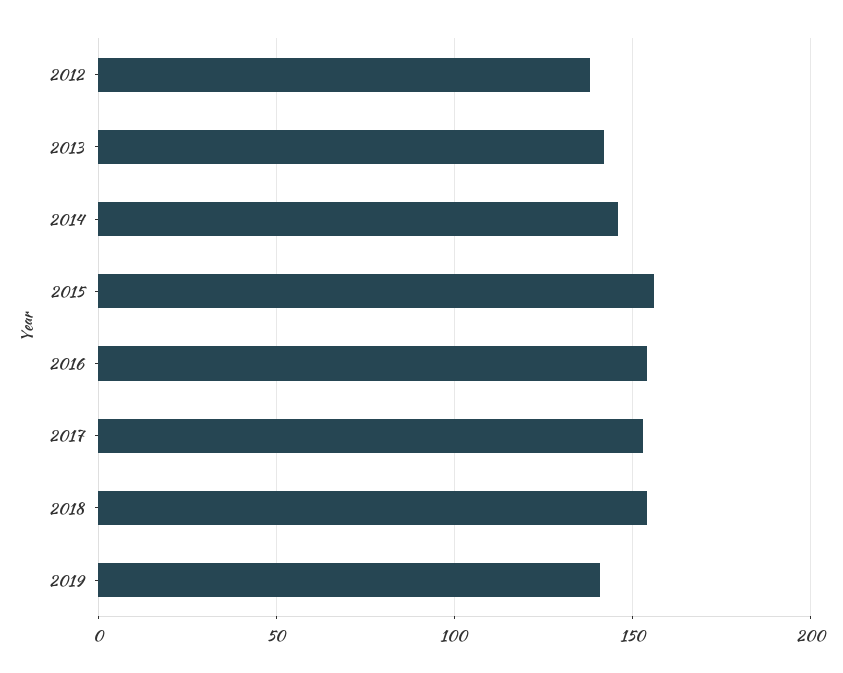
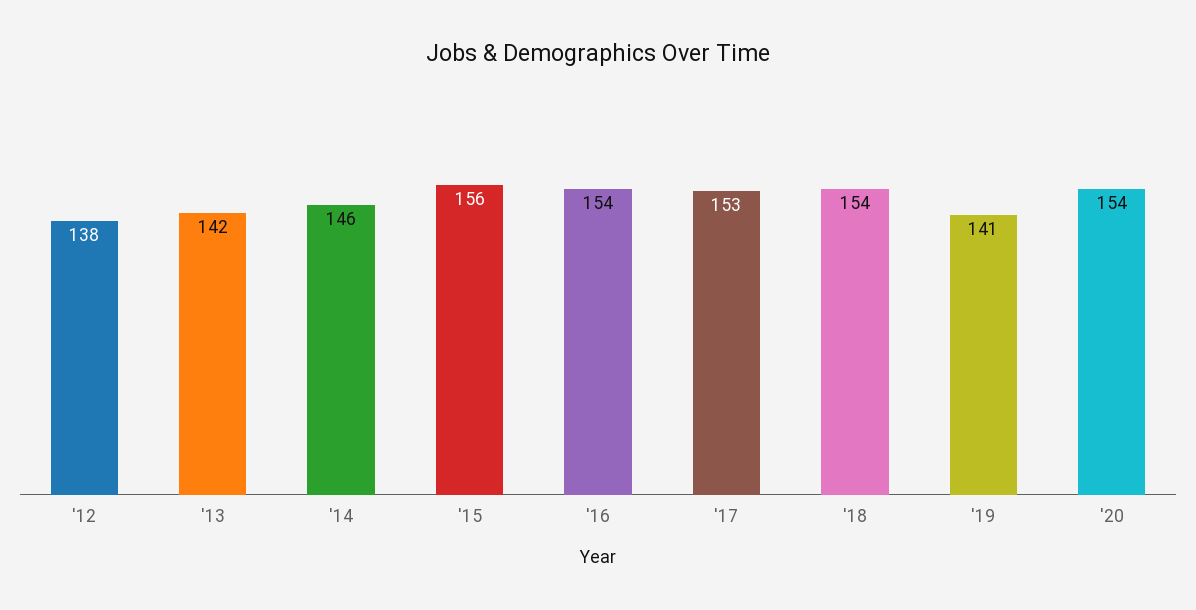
'20: none -> 154

